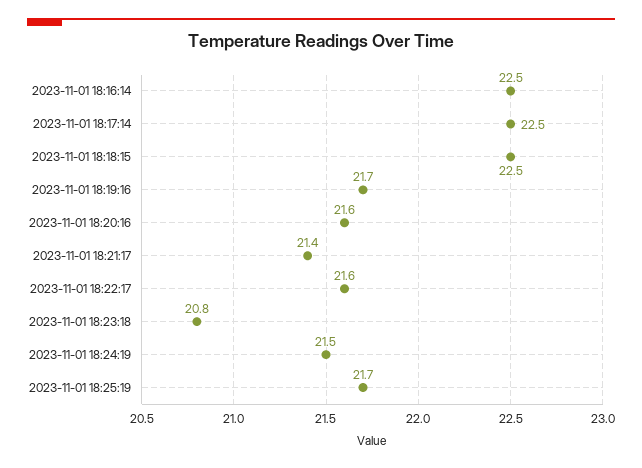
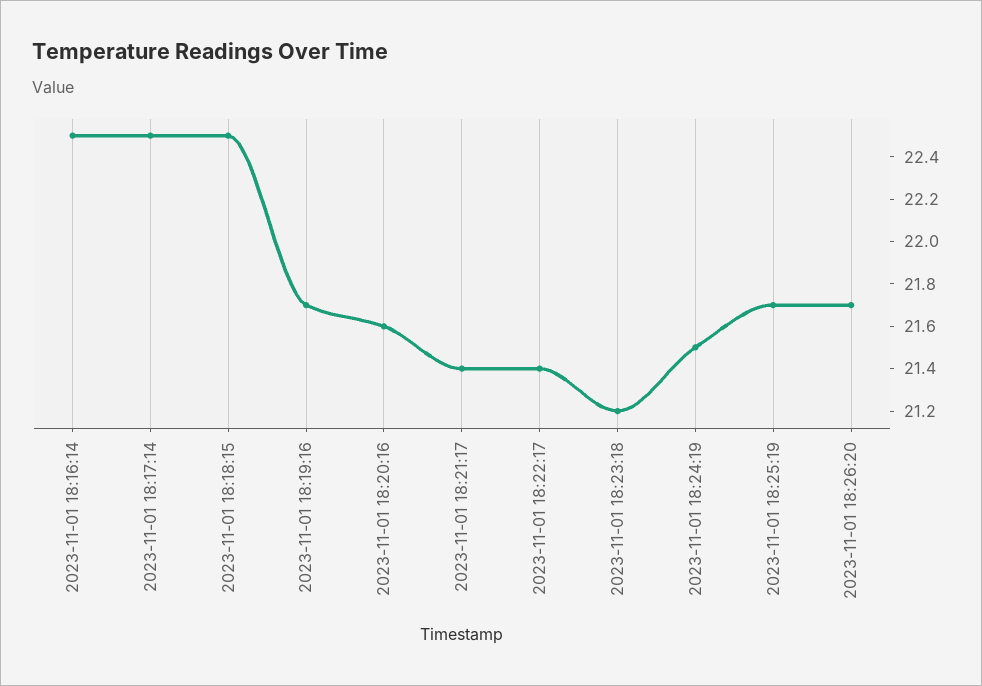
2023-11-01 18:22:17: 21.6 -> 21.4
2023-11-01 18:23:18: 20.8 -> 21.2
2023-11-01 18:26:20: none -> 21.7

